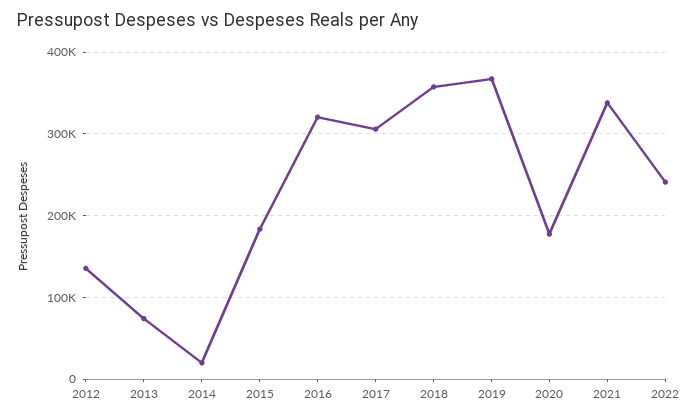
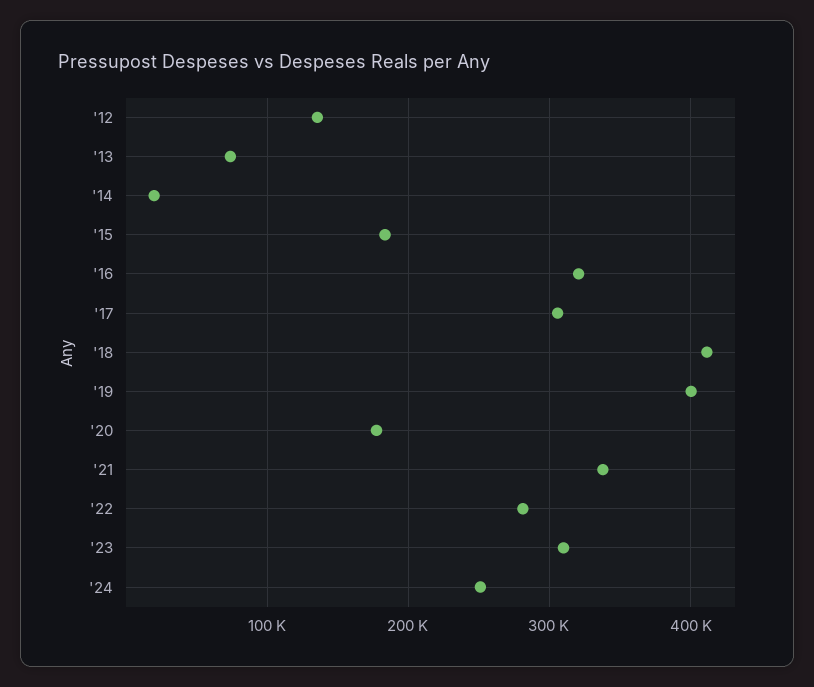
2018: 360000 -> 410000
2019: 370000 -> 400000
2022: 240000 -> 280000
'23: none -> 310000
'24: none -> 250000

